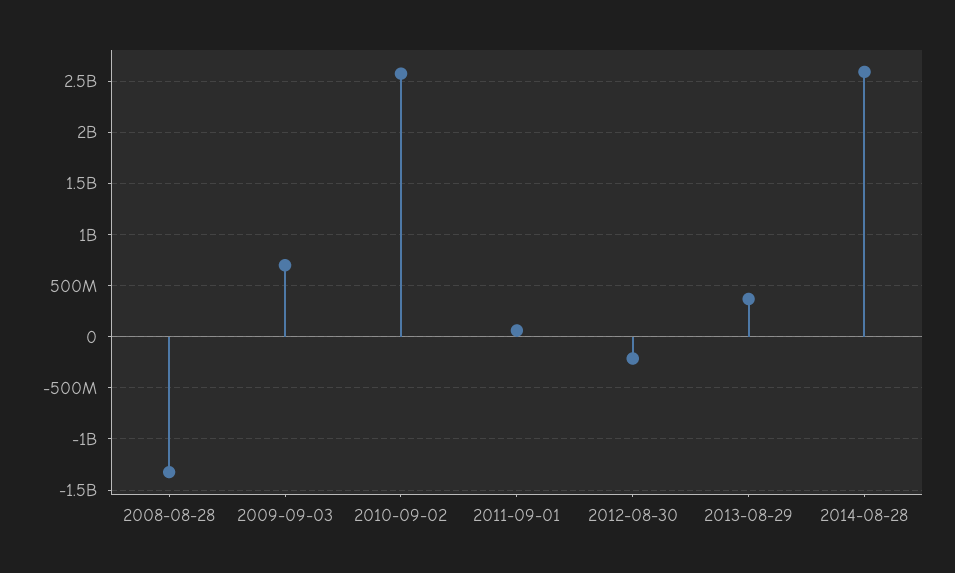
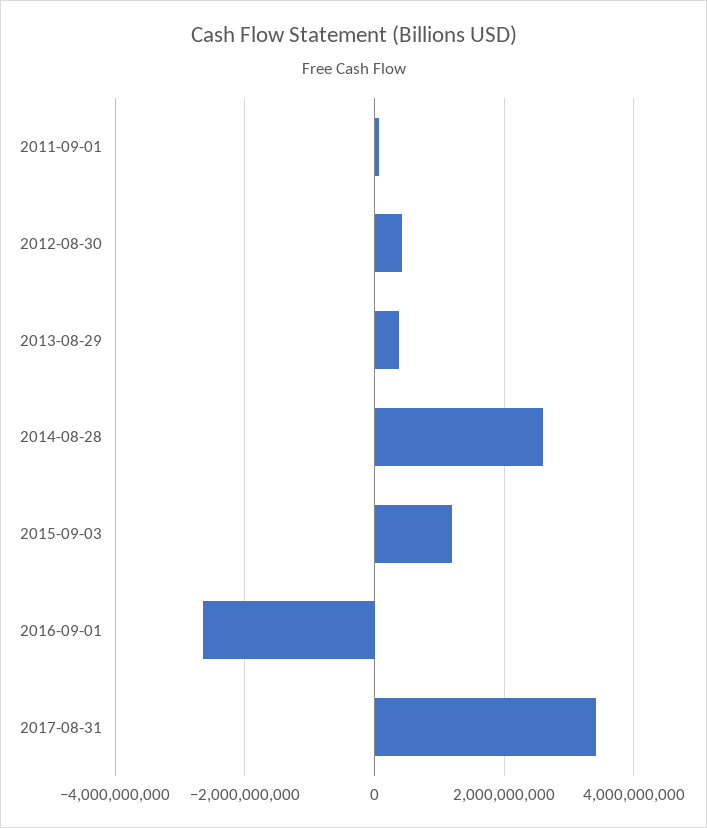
2008-08-28: -1300000000 -> none
2009-09-03: 700000000 -> none
2010-09-02: 2600000000 -> none
2012-08-30: -200000000 -> 400000000
2015-09-03: none -> 1200000000
2016-09-01: none -> -2600000000
2017-08-31: none -> 3400000000

